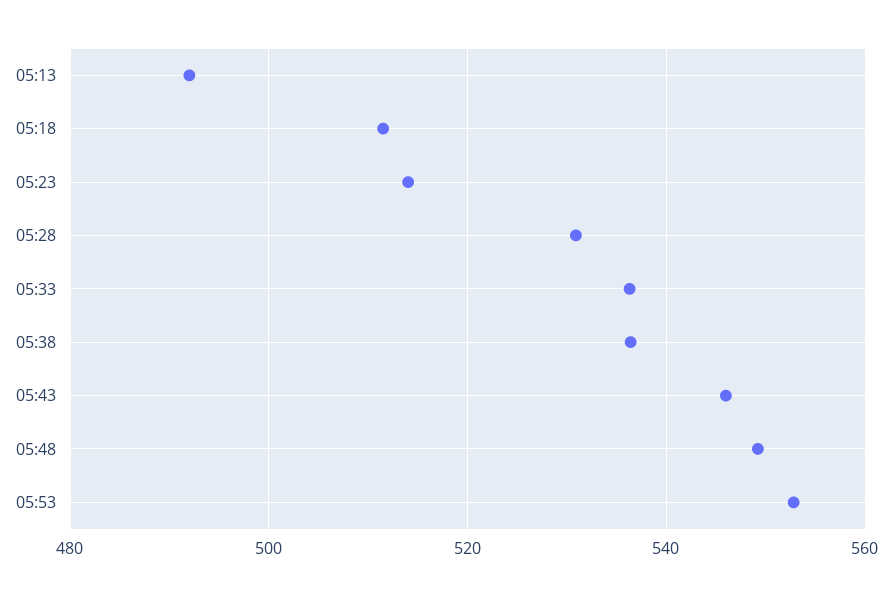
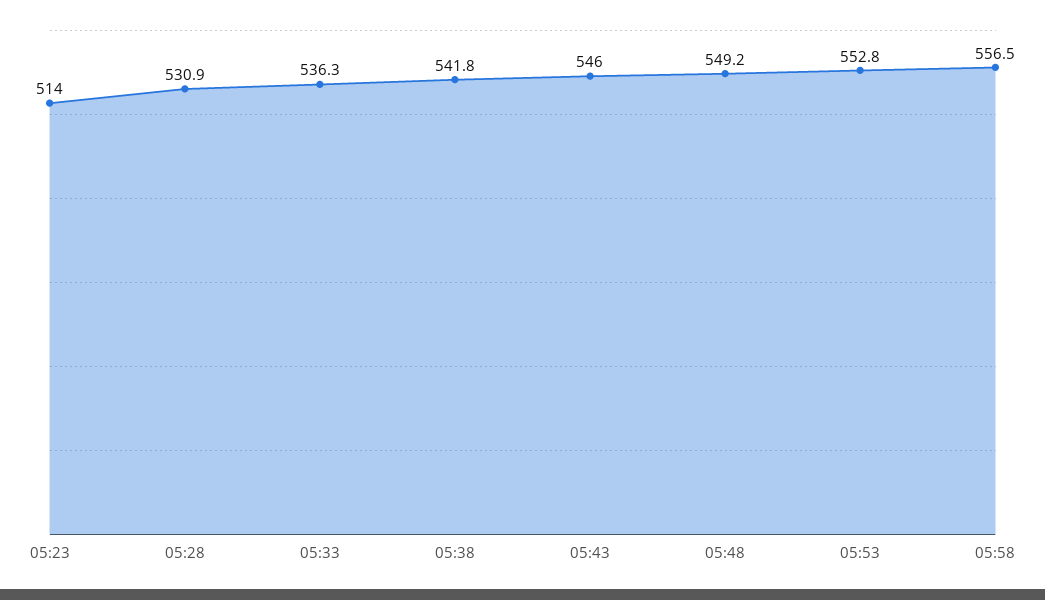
05:13: 492 -> none
05:18: 512 -> none
05:38: 536 -> 541.8
05:58: none -> 556.5

